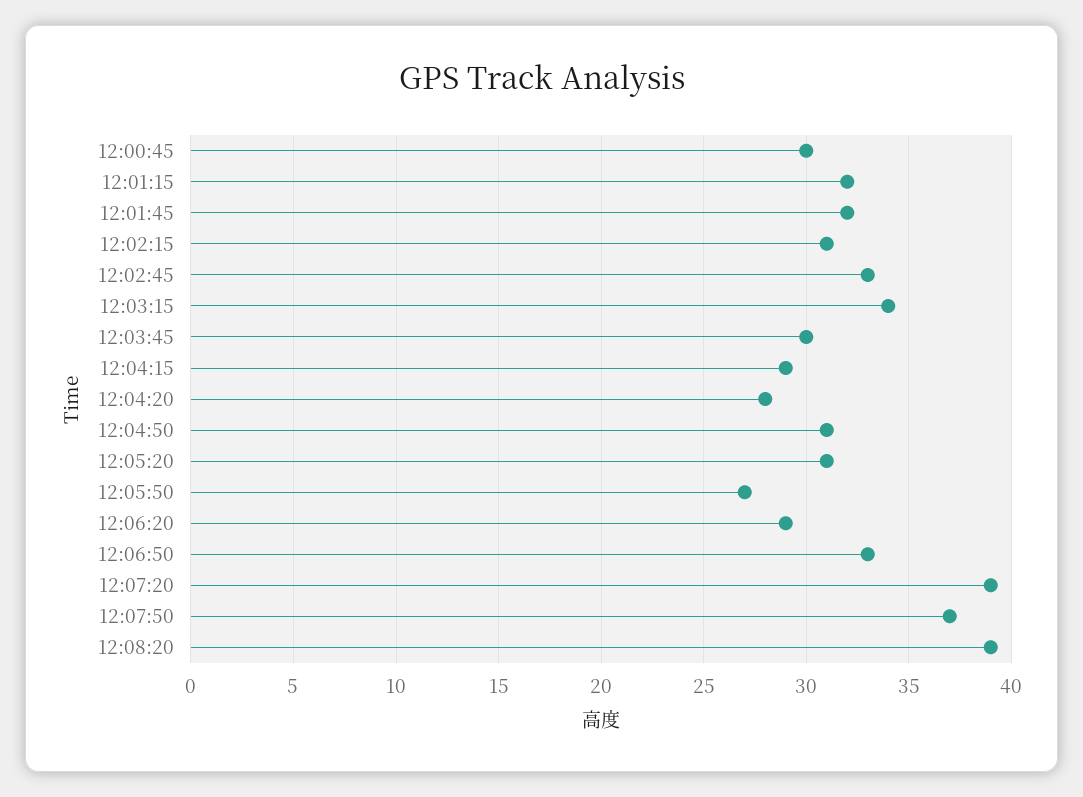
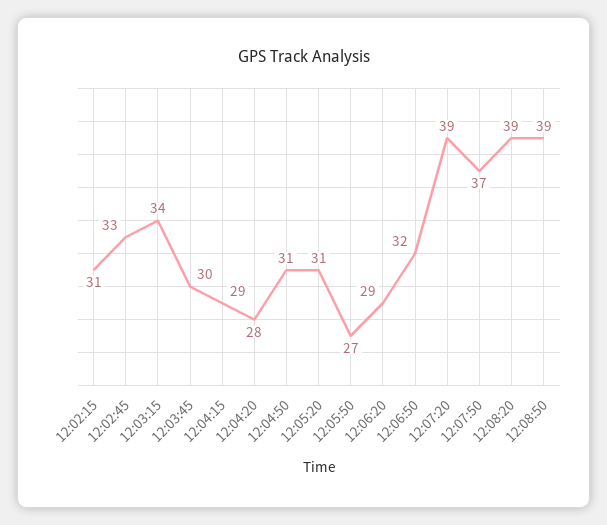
12:00:45: 30 -> none
12:01:15: 32 -> none
12:01:45: 32 -> none
12:06:50: 33 -> 32
12:08:50: none -> 39

